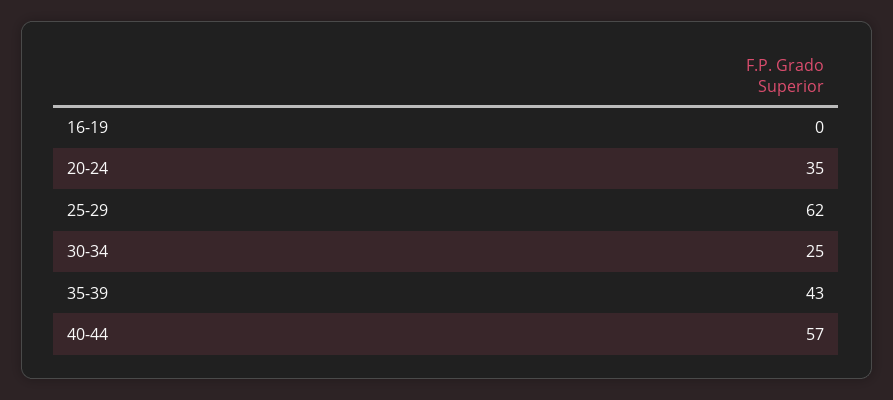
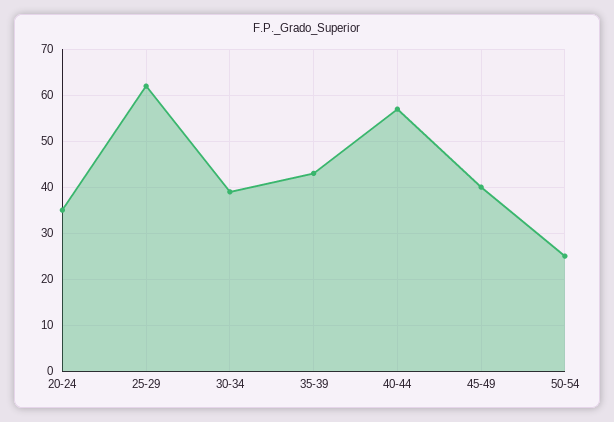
16-19: 0 -> none
30-34: 25 -> 40
45-49: none -> 40
50-54: none -> 25

